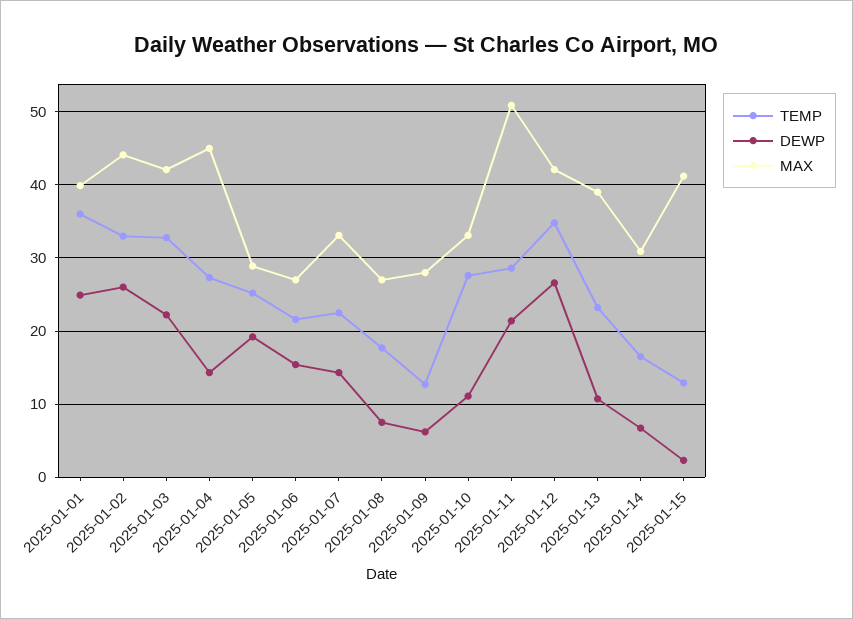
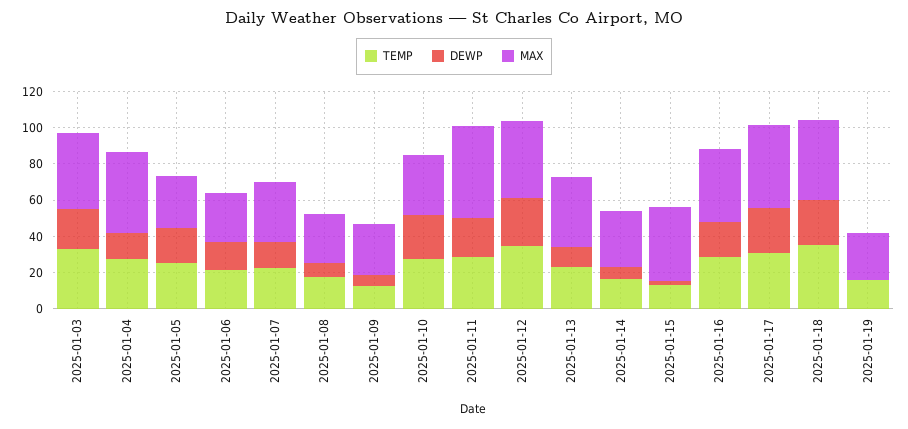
TEMP, 2025-01-01: 36 -> none
DEWP, 2025-01-01: 25 -> none
MAX, 2025-01-01: 40 -> none
TEMP, 2025-01-02: 33 -> none
DEWP, 2025-01-02: 26 -> none
MAX, 2025-01-02: 44 -> none
DEWP, 2025-01-10: 11 -> 25
TEMP, 2025-01-16: none -> 30
DEWP, 2025-01-16: none -> 20
MAX, 2025-01-16: none -> 40
TEMP, 2025-01-17: none -> 30
DEWP, 2025-01-17: none -> 25
MAX, 2025-01-17: none -> 45
TEMP, 2025-01-18: none -> 35
DEWP, 2025-01-18: none -> 25
MAX, 2025-01-18: none -> 45
TEMP, 2025-01-19: none -> 15
DEWP, 2025-01-19: none -> 0
MAX, 2025-01-19: none -> 25

